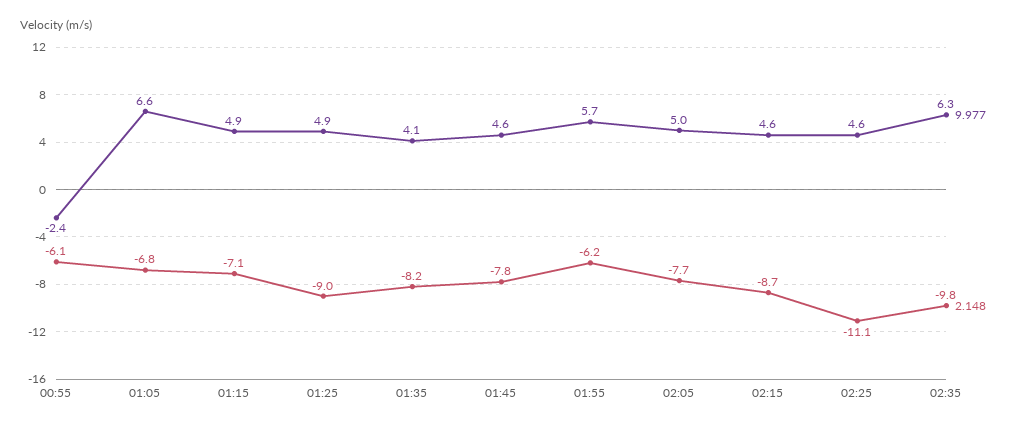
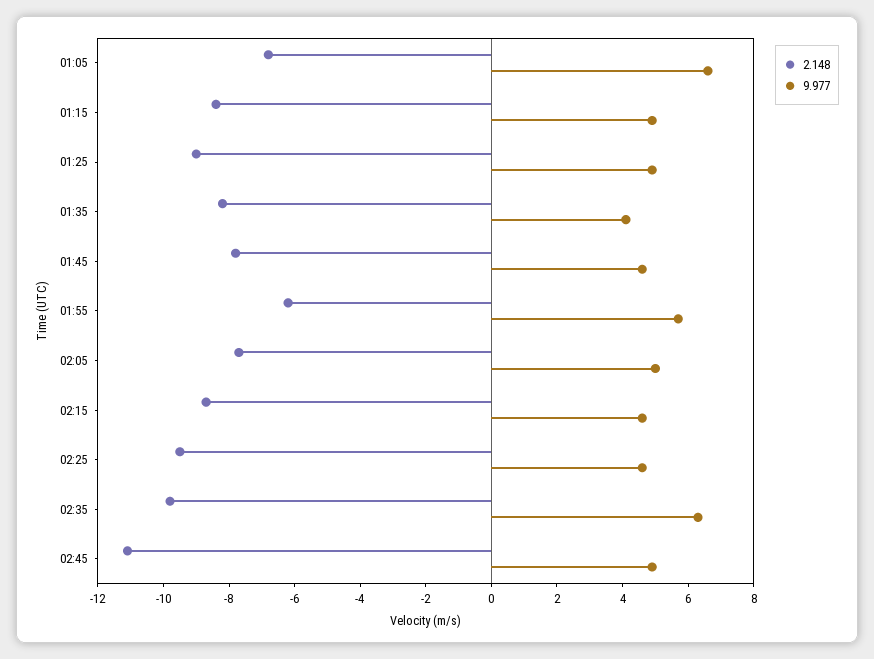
9.977, 00:55: -2.4 -> none
2.148, 00:55: -6.1 -> none
2.148, 01:15: -7.1 -> -8.5
2.148, 02:25: -11.1 -> -9.5
2.148, 02:45: none -> -11
9.977, 02:45: none -> 5

